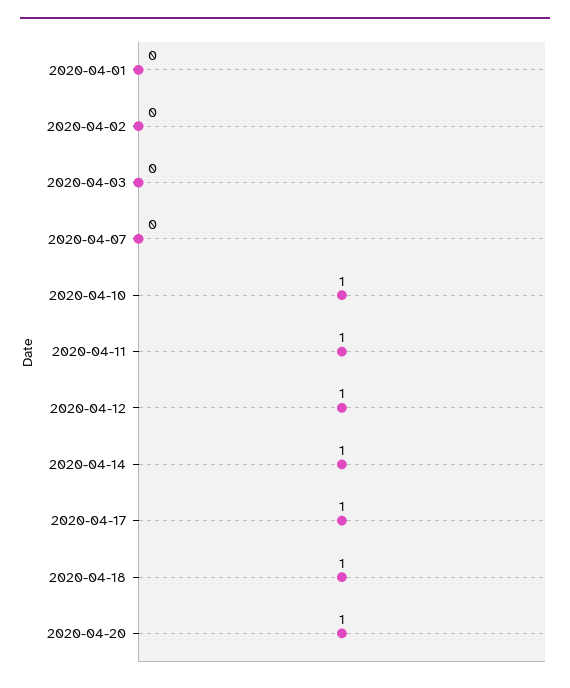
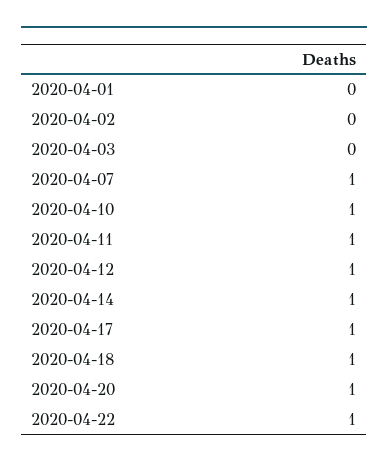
2020-04-07: 0 -> 1
2020-04-22: none -> 1

